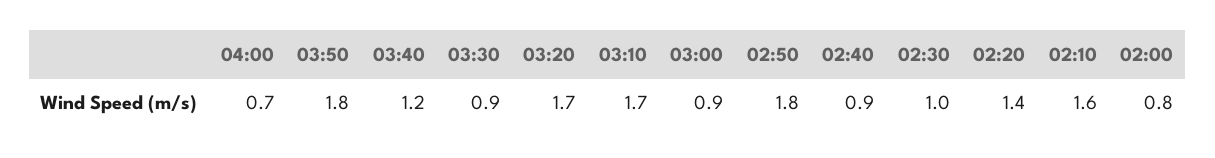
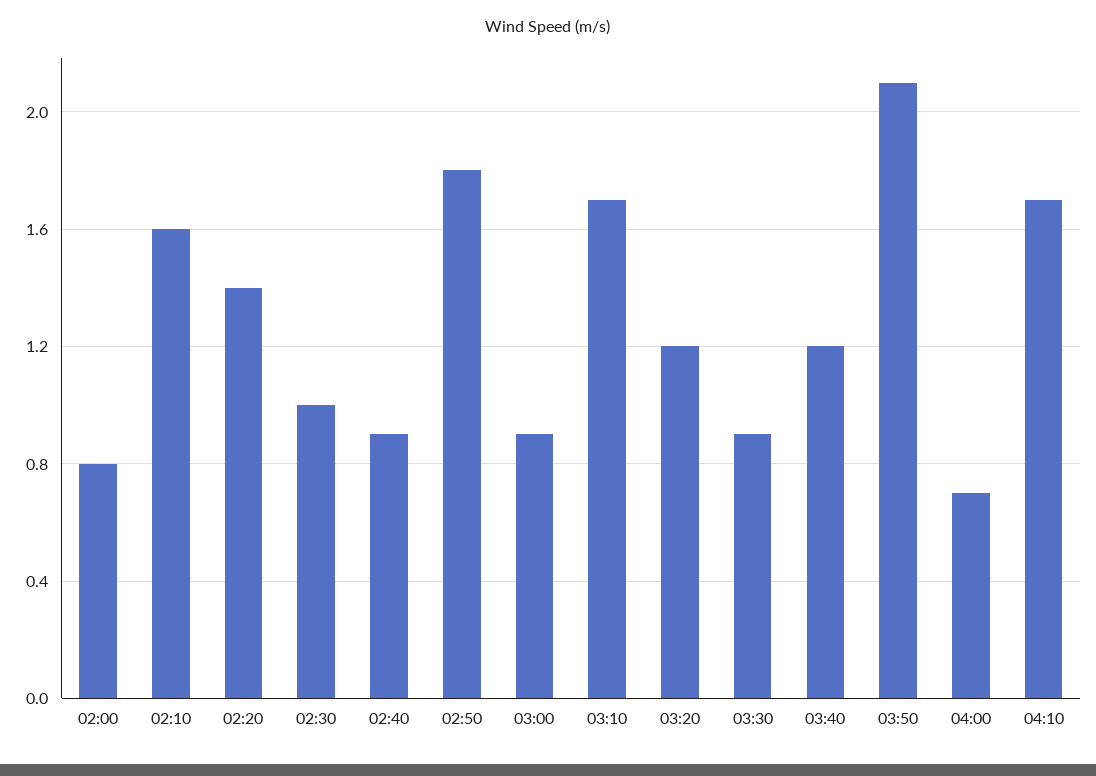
03:50: 1.8 -> 2.1
03:20: 1.7 -> 1.2
04:10: none -> 1.7

